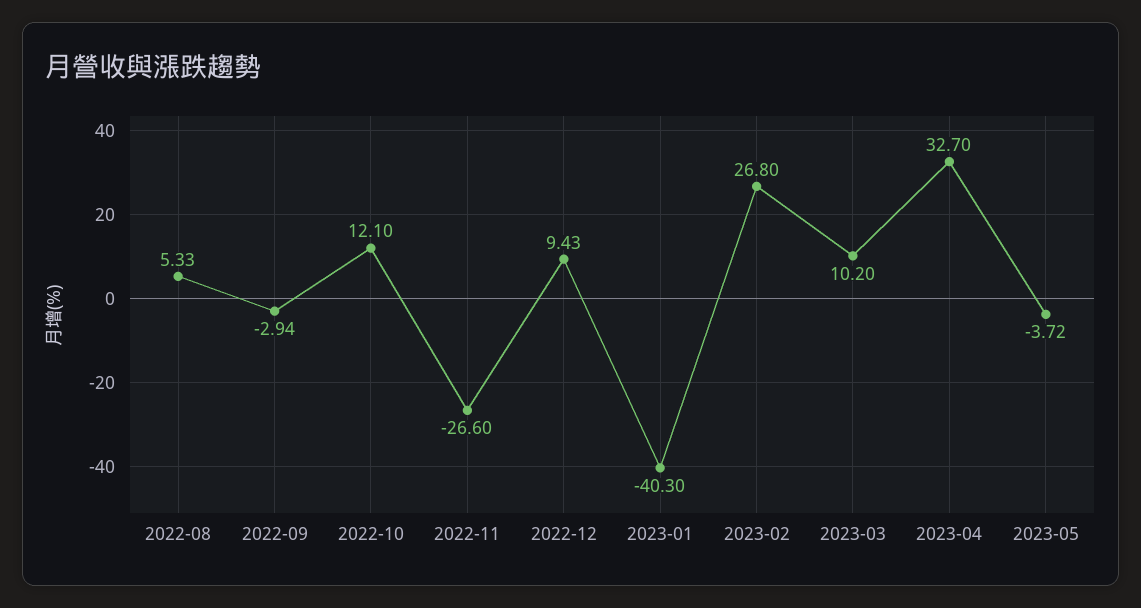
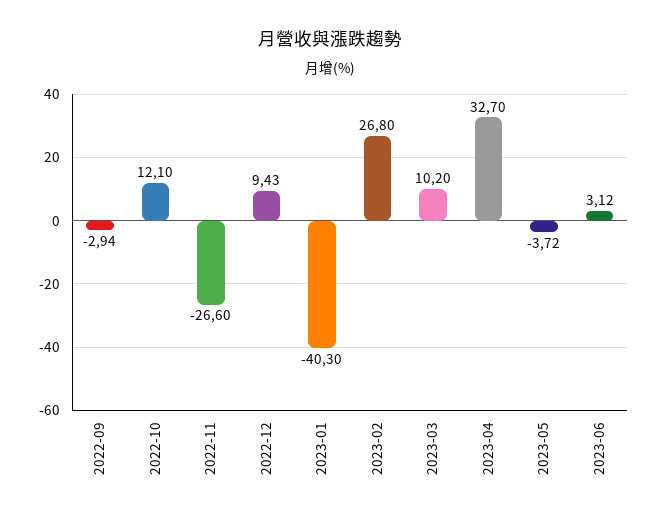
2022-08: 5.33 -> none
2023-06: none -> 3.12

